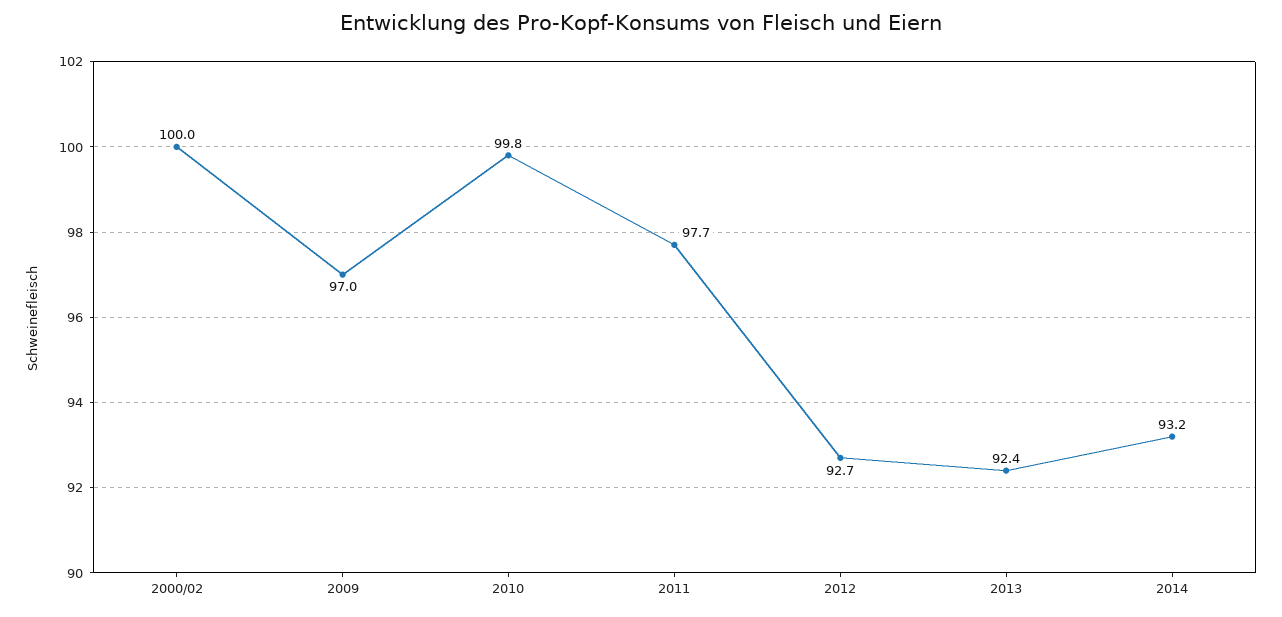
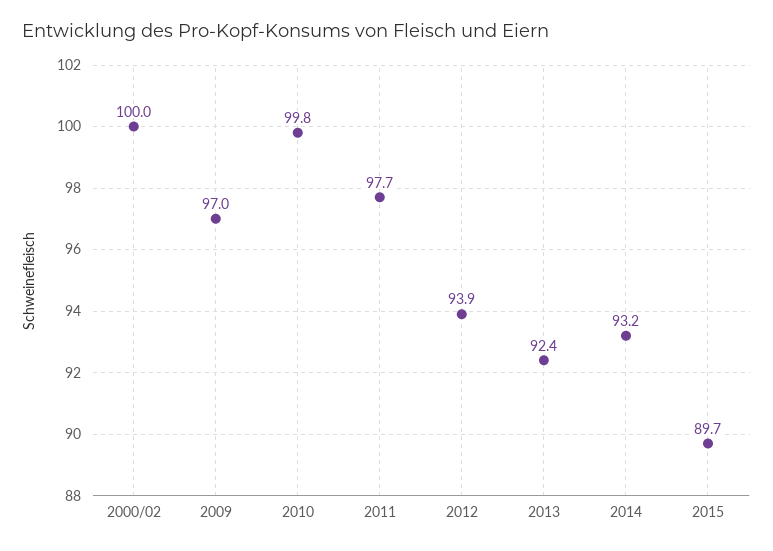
2012: 92.7 -> 93.9
2015: none -> 89.7

